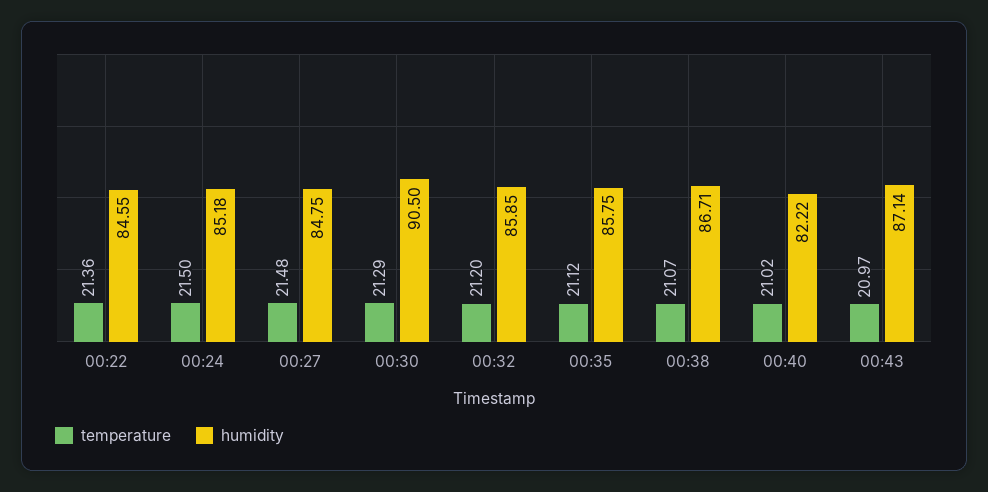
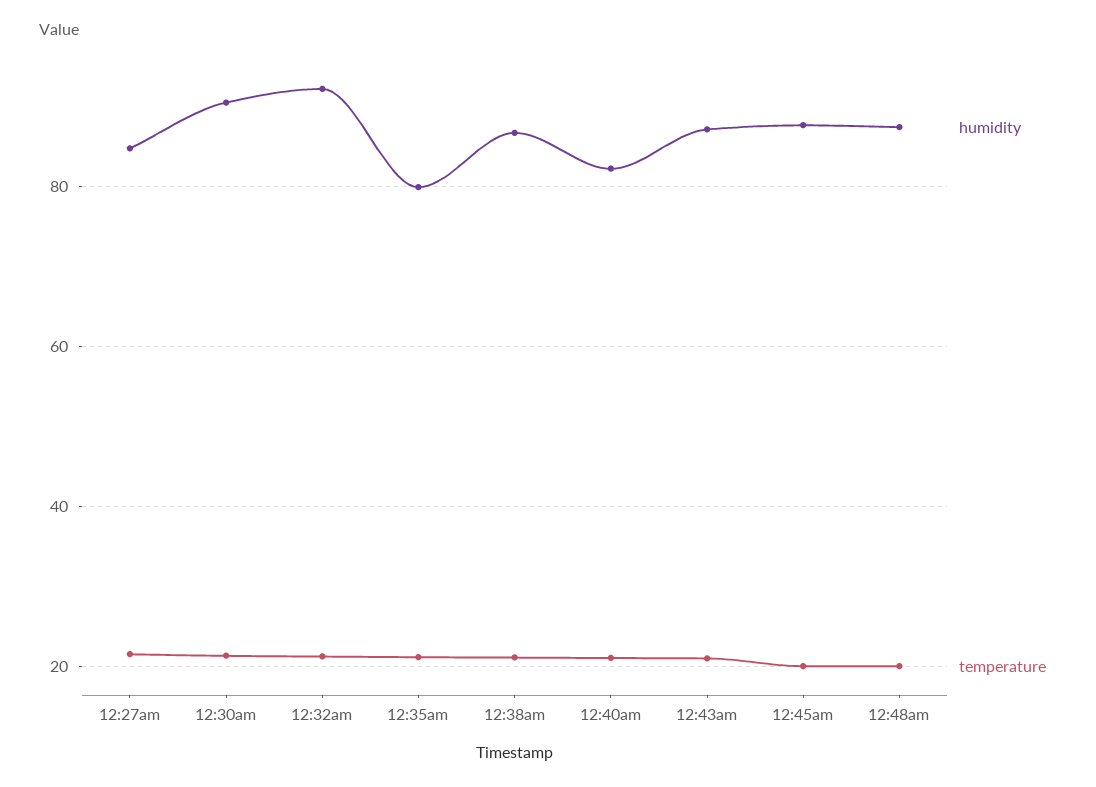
temperature, 00:22: 21.36 -> none
humidity, 00:22: 84.55 -> none
temperature, 00:24: 21.5 -> none
humidity, 00:24: 85.18 -> none
humidity, 00:32: 85.85 -> 92
humidity, 00:35: 85.75 -> 80
humidity, 12:45am: none -> 88
temperature, 12:45am: none -> 20
humidity, 12:48am: none -> 88
temperature, 12:48am: none -> 20

